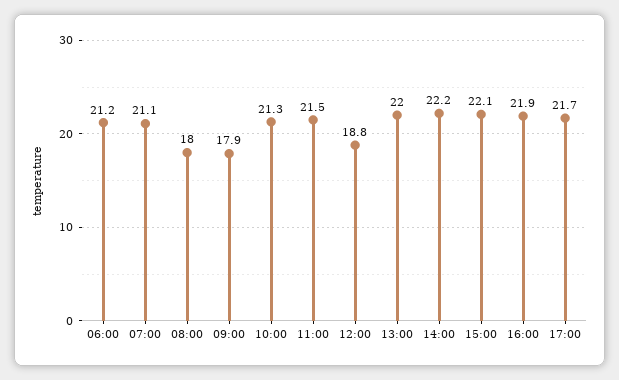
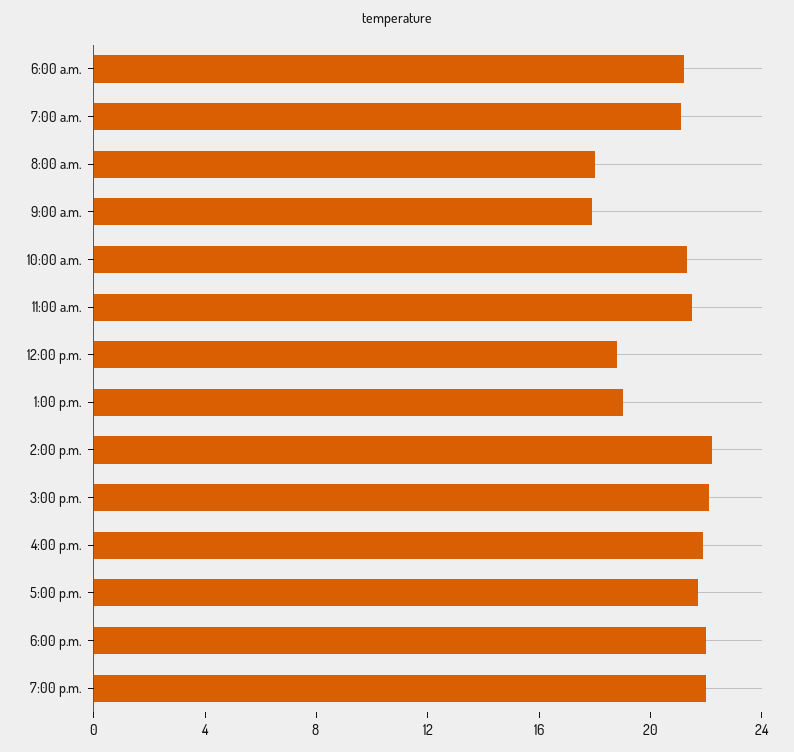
13:00: 22 -> 19
6:00 p.m.: none -> 22
7:00 p.m.: none -> 22

